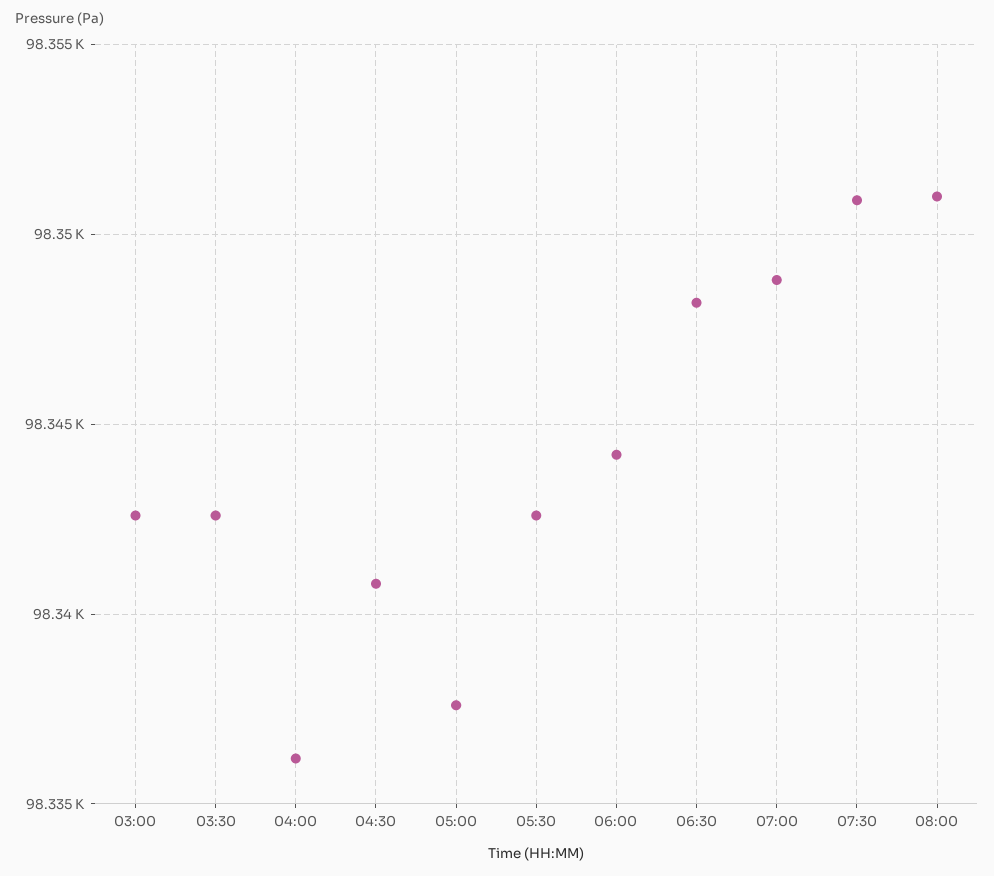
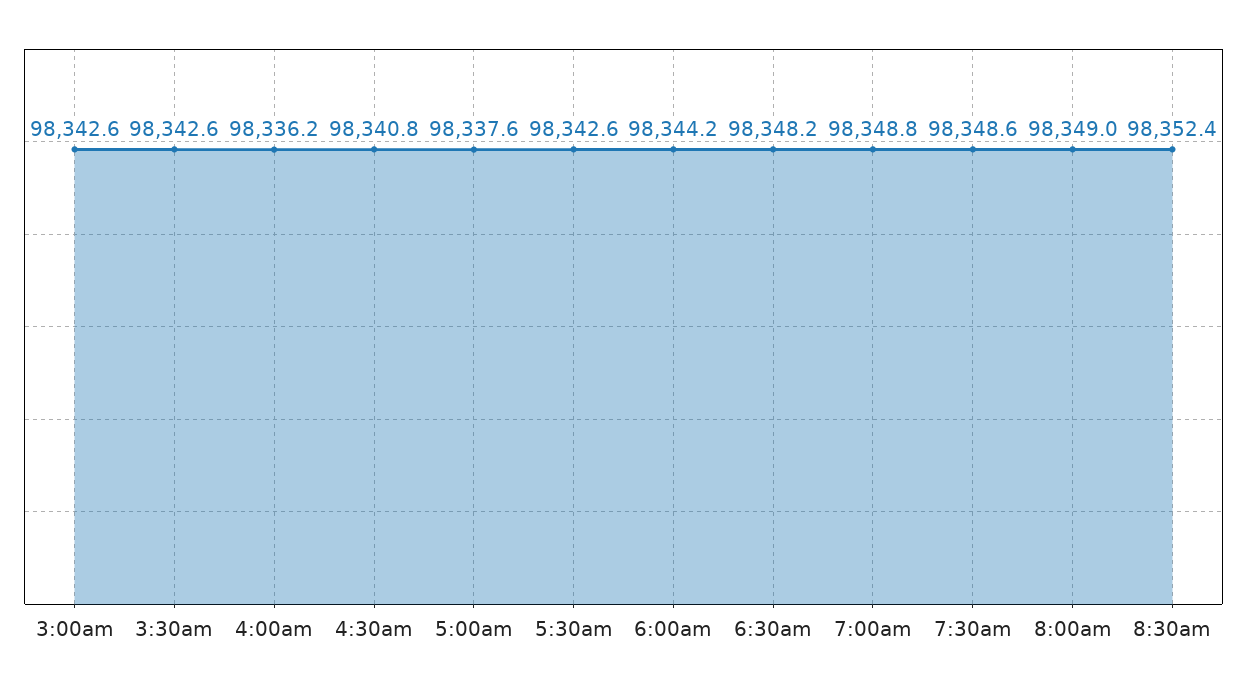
07:30: 98351 -> 98348.6
08:00: 98351 -> 98349
8:30am: none -> 98352.4

